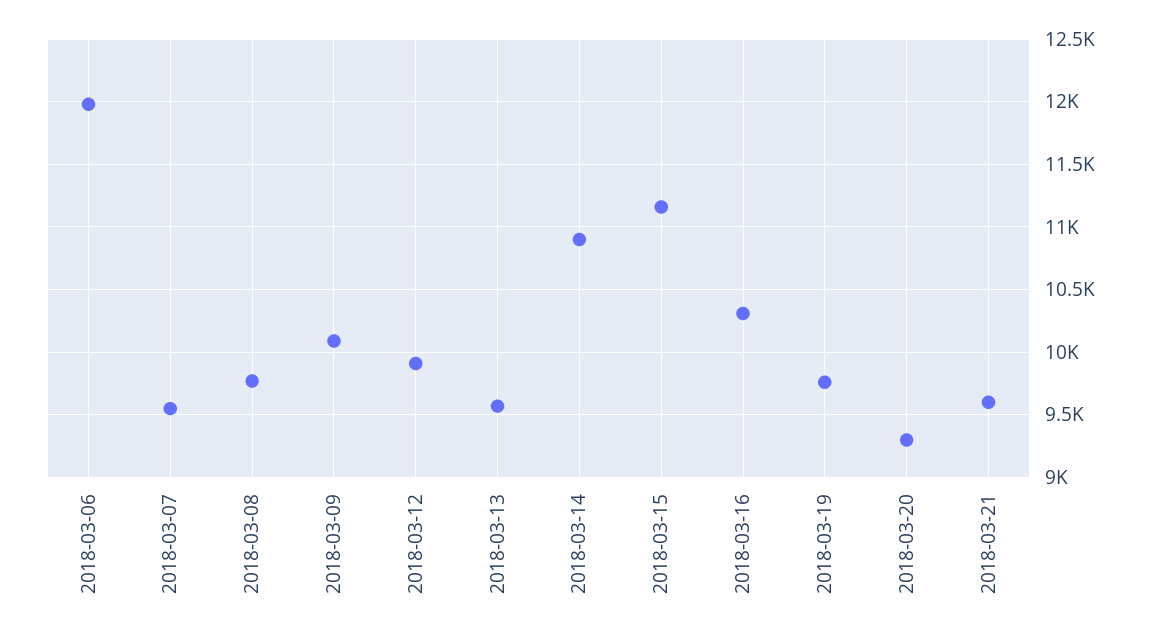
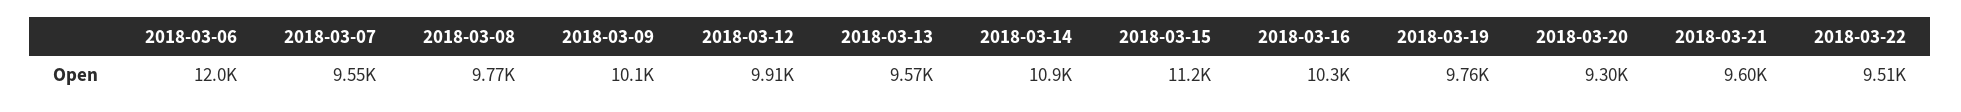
2018-03-22: none -> 9510

